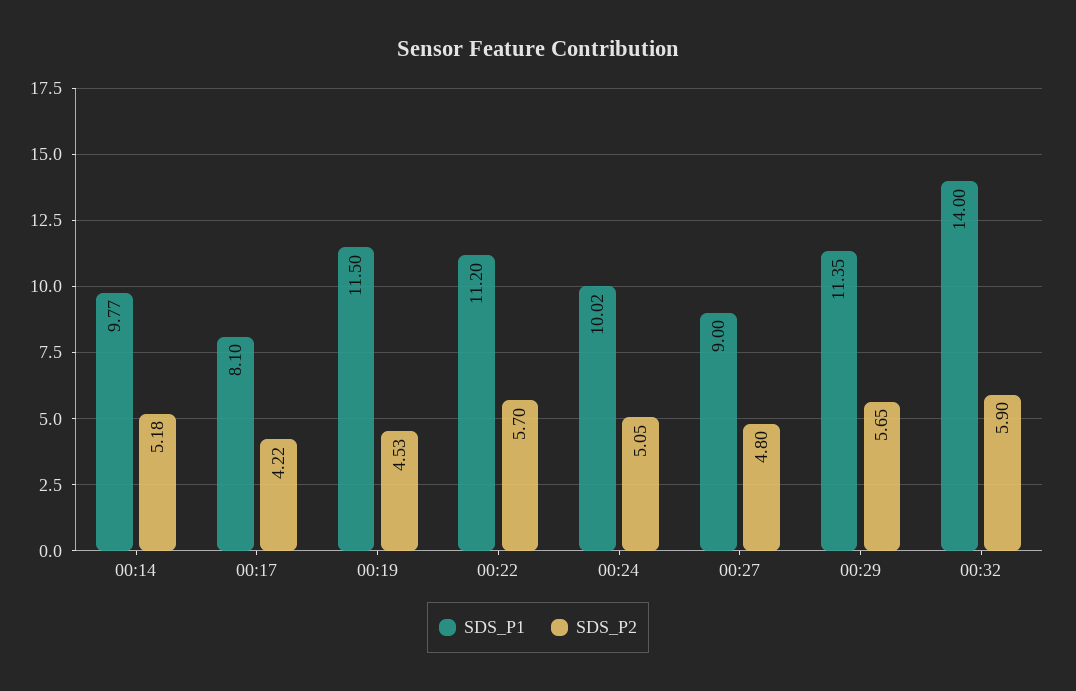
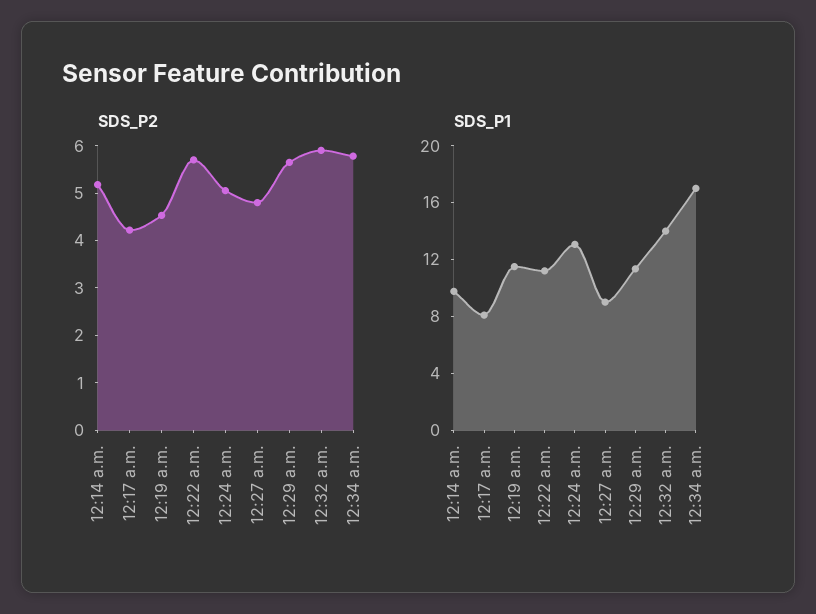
SDS_P1, 00:24: 10.02 -> 13
SDS_P2, 12:34 a.m.: none -> 5.8
SDS_P1, 12:34 a.m.: none -> 17

